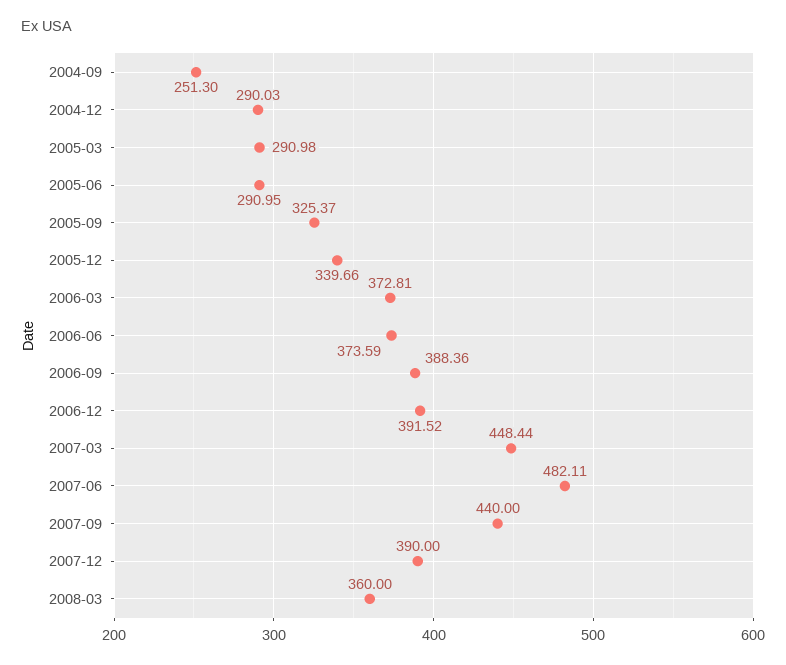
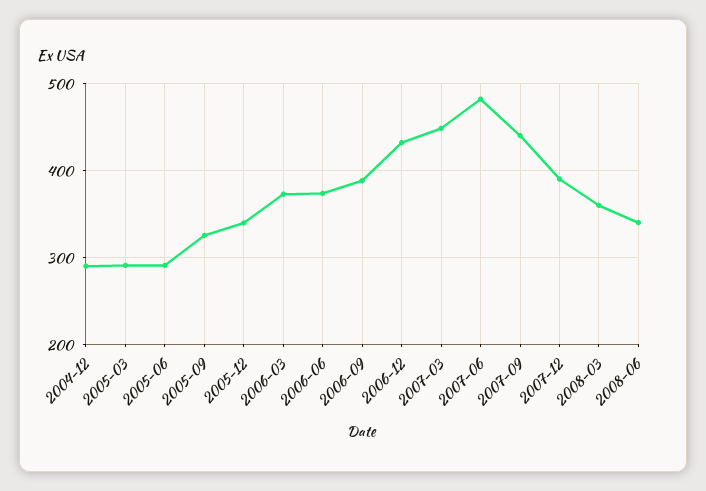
2004-09: 251.3 -> none
2006-12: 391.52 -> 430
2008-06: none -> 340

